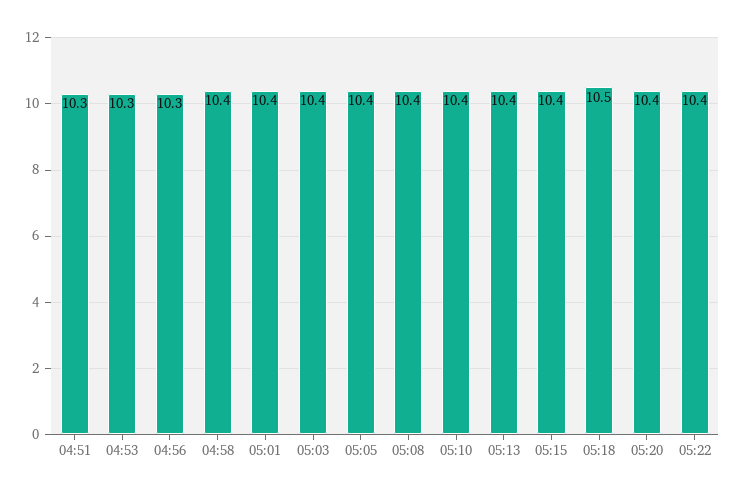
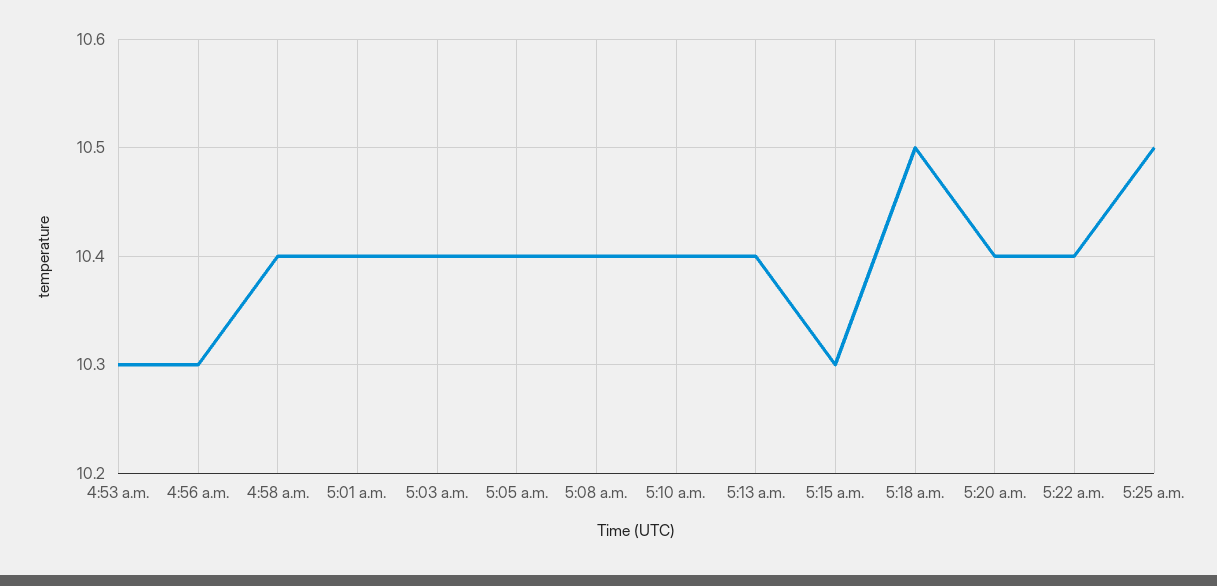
04:51: 10.3 -> none
05:15: 10.4 -> 10.3
5:25 a.m.: none -> 10.5

